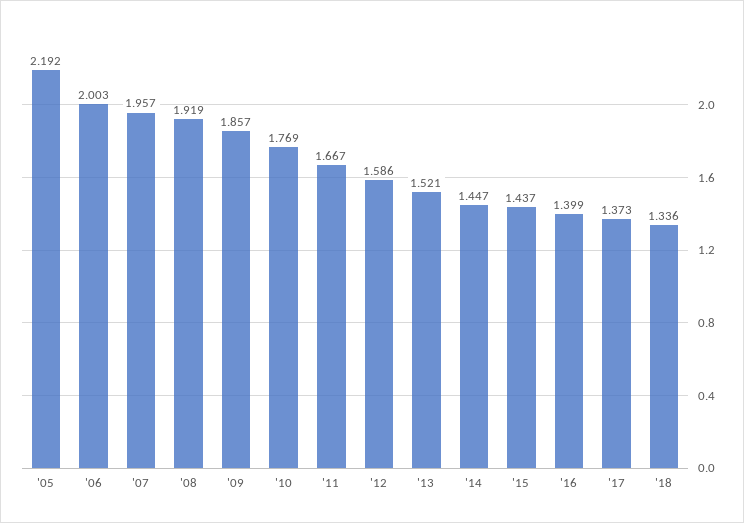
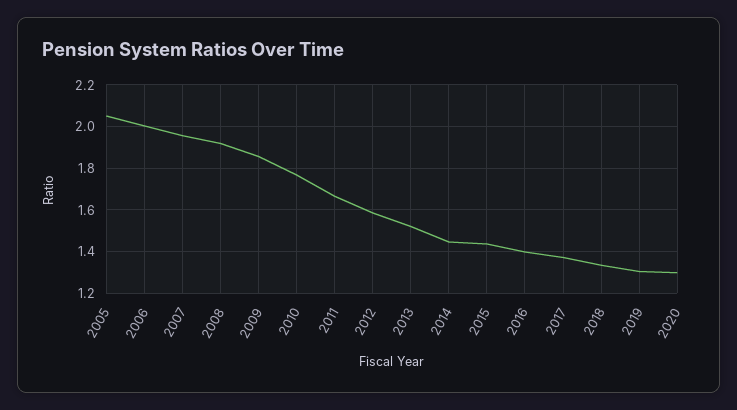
'05: 2.192 -> 2.05
2019: none -> 1.3
2020: none -> 1.3

